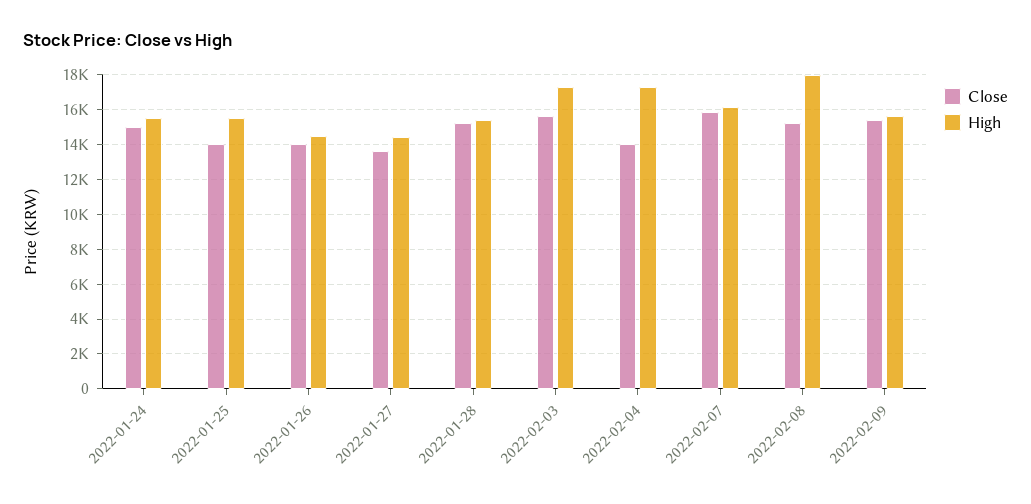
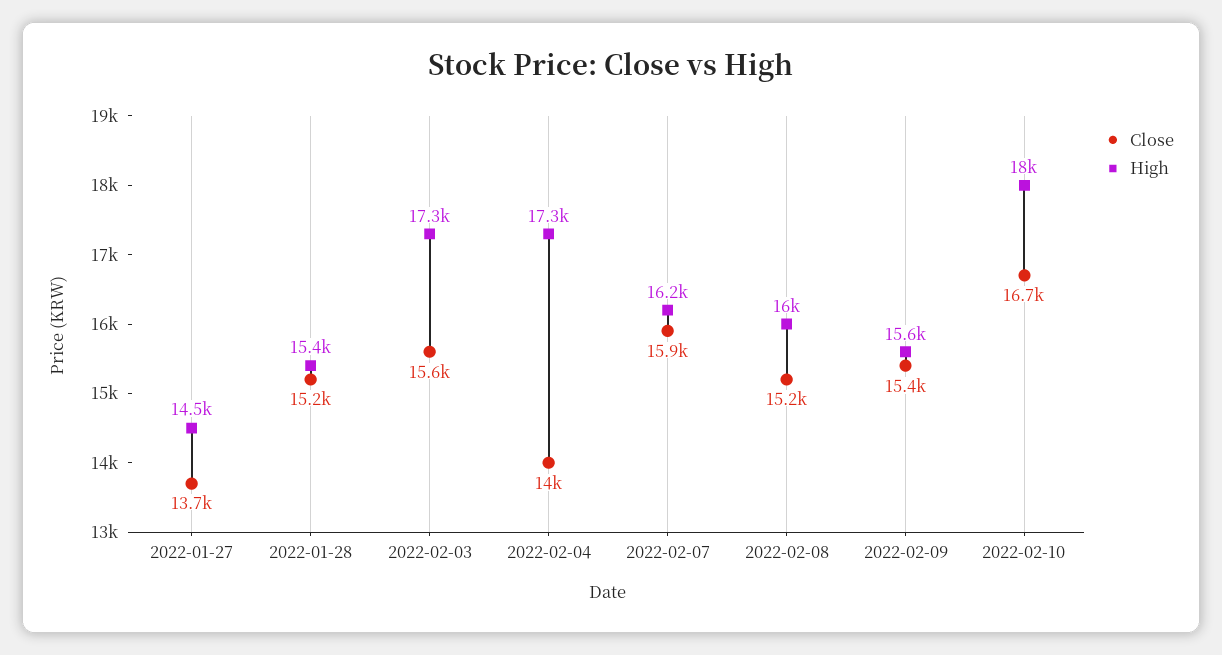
Close, 2022-01-24: 15000 -> none
High, 2022-01-24: 15500 -> none
Close, 2022-01-25: 14000 -> none
High, 2022-01-25: 15500 -> none
Close, 2022-01-26: 14000 -> none
High, 2022-01-26: 14500 -> none
High, 2022-02-08: 18000 -> 16000
Close, 2022-02-10: none -> 16700
High, 2022-02-10: none -> 18000

